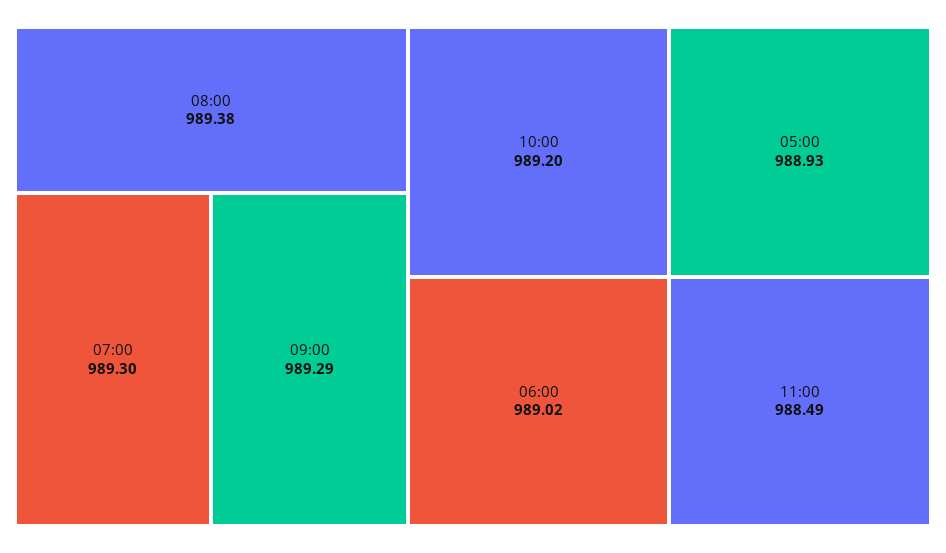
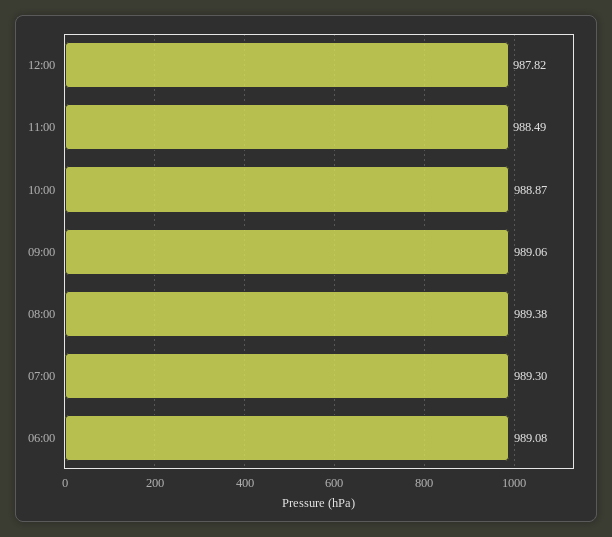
09:00: 989.29 -> 989.06
10:00: 989.2 -> 988.87
06:00: 989.02 -> 989.08
05:00: 988.93 -> none
12:00: none -> 987.82

